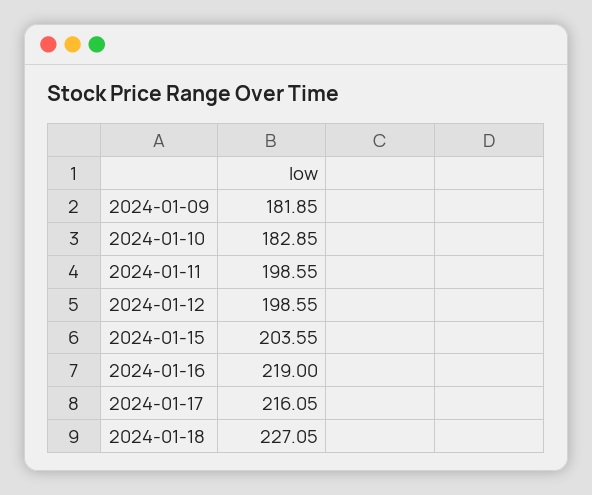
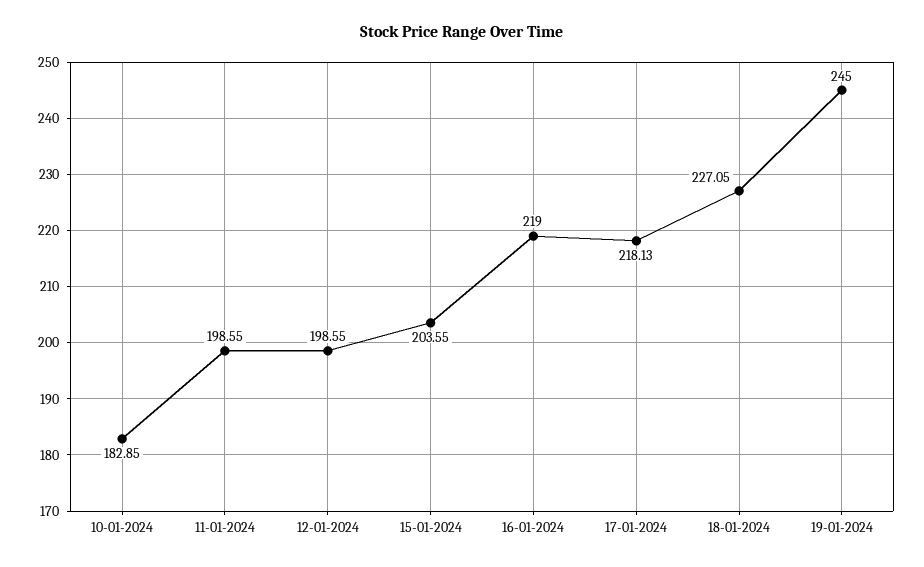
2024-01-09: 181.85 -> none
2024-01-17: 216.05 -> 218.13
19-01-2024: none -> 245

